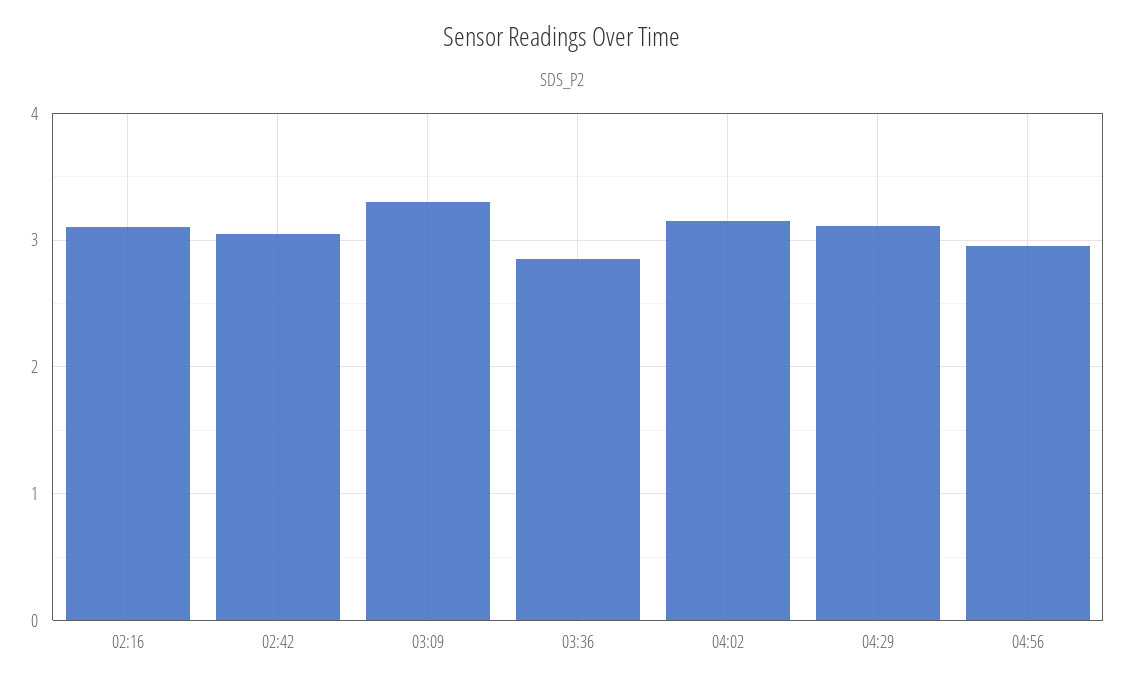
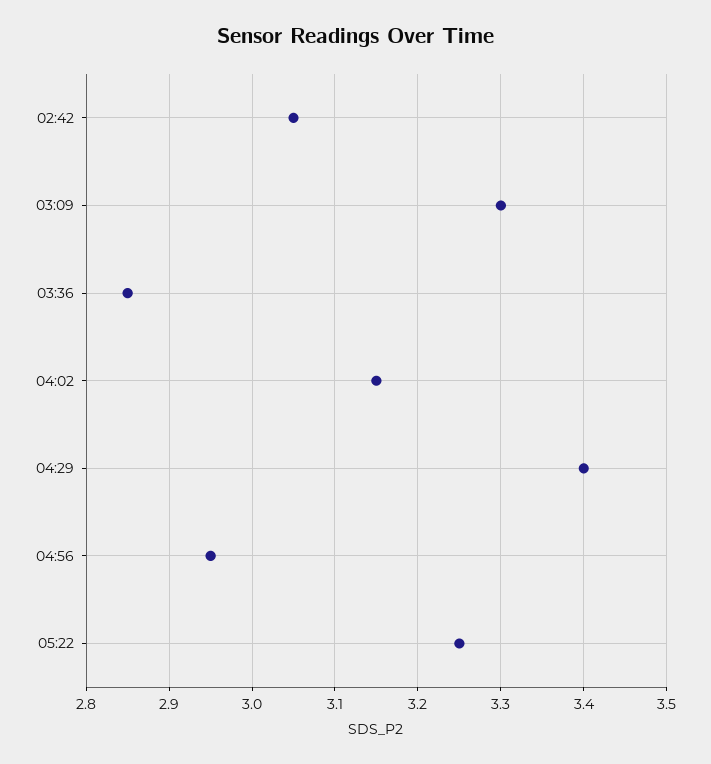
02:16: 3.1 -> none
04:29: 3.1 -> 3.4
05:22: none -> 3.25

